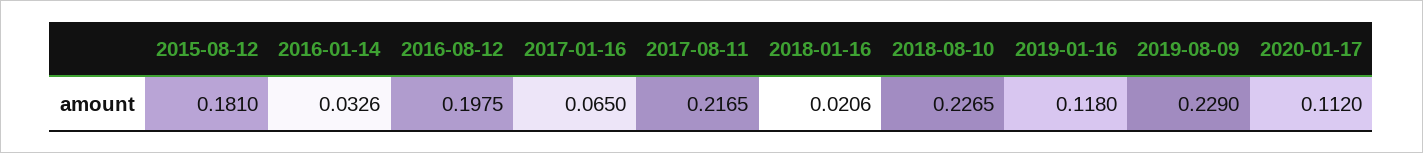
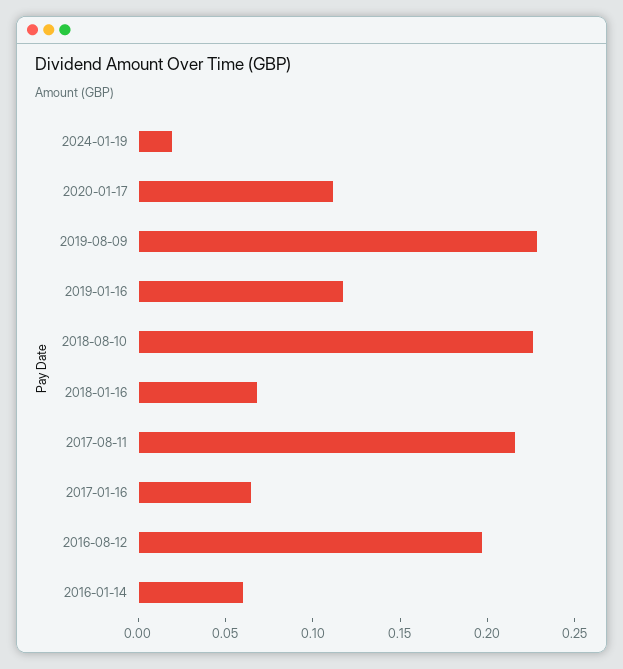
2015-08-12: 0.181 -> none
2016-01-14: 0.0326 -> 0.06
2018-01-16: 0.0206 -> 0.07
2024-01-19: none -> 0.02

